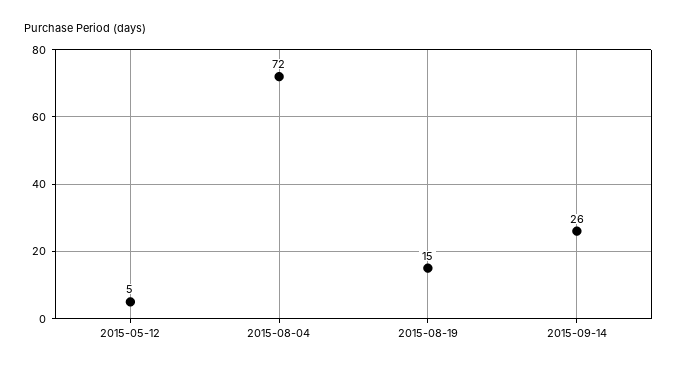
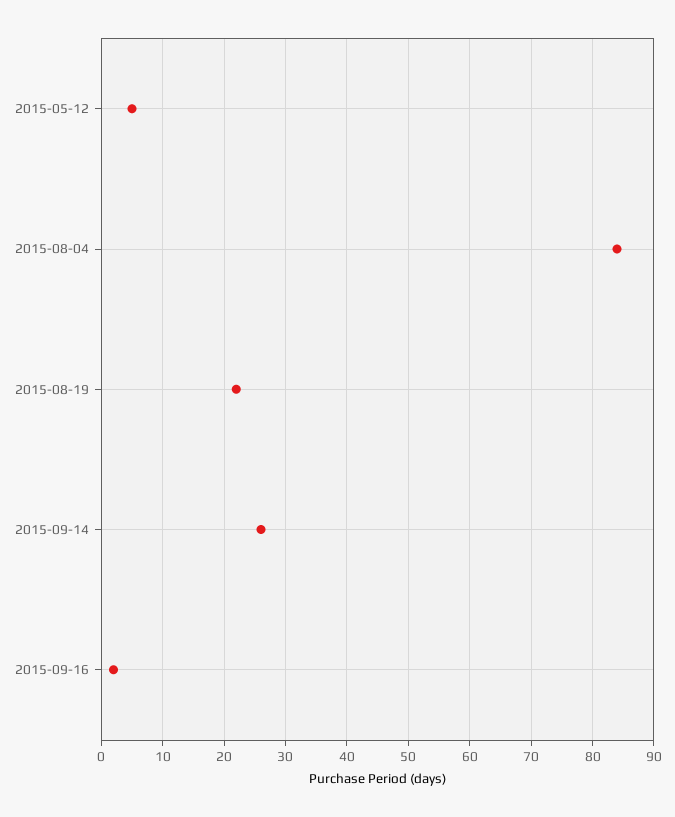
2015-08-04: 72 -> 84
2015-08-19: 15 -> 22
2015-09-16: none -> 2

